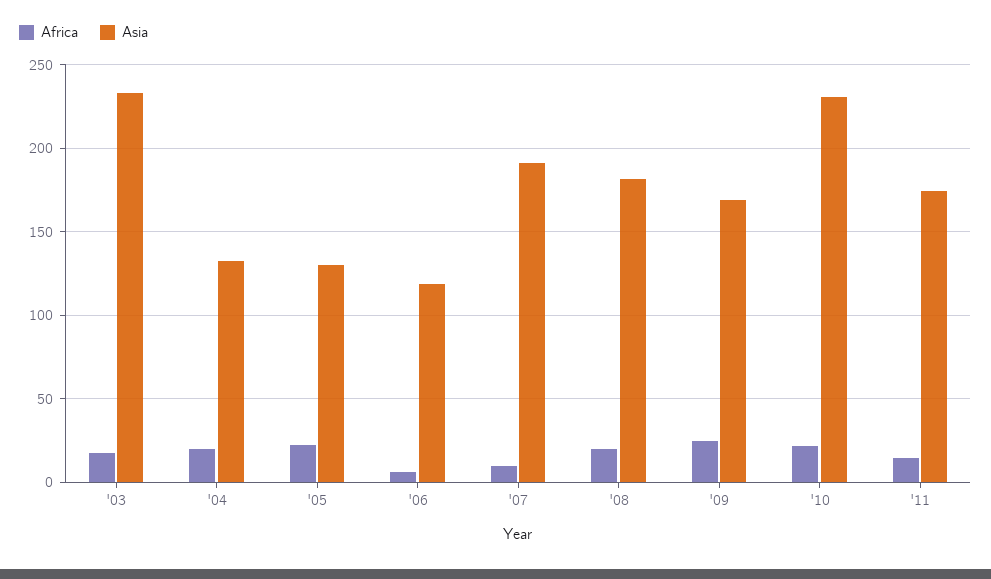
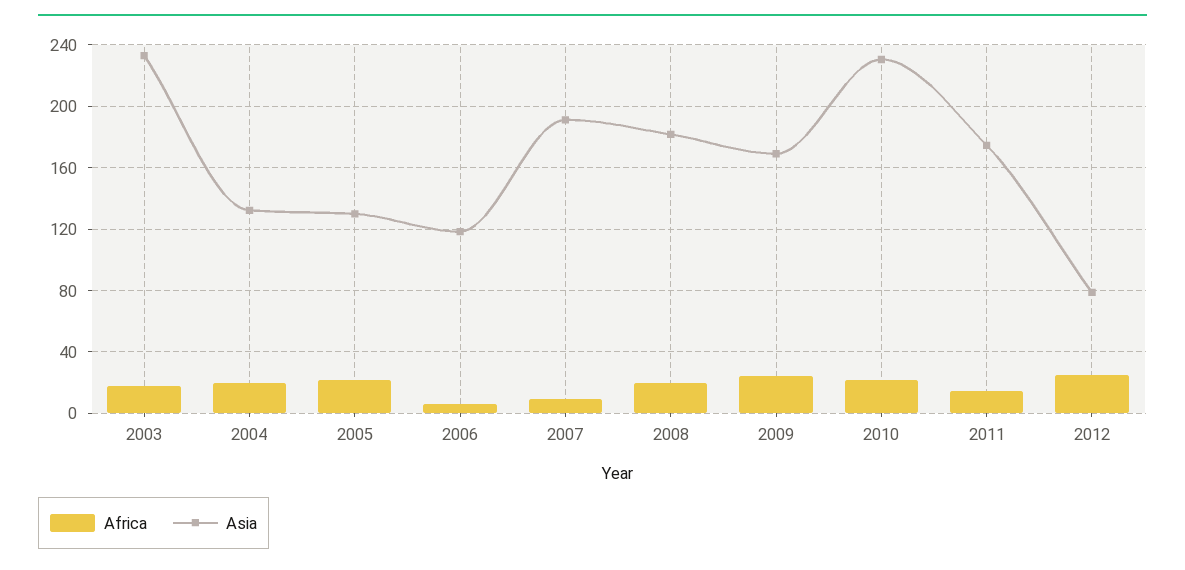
Africa, 2012: none -> 25
Asia, 2012: none -> 80

